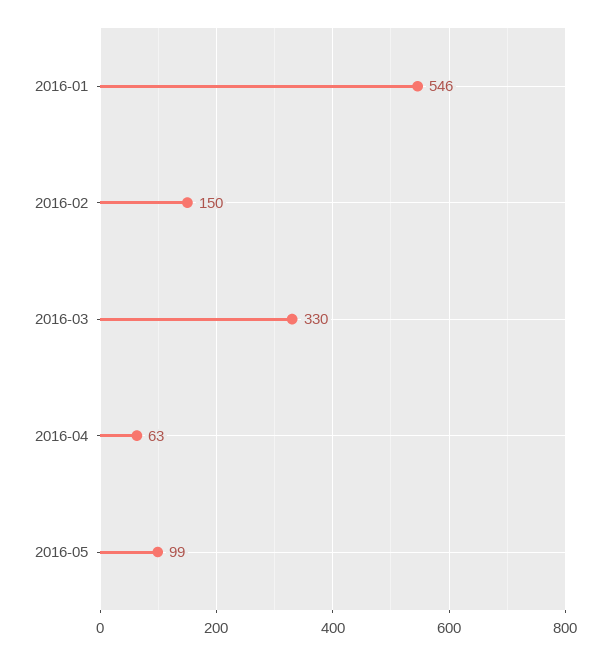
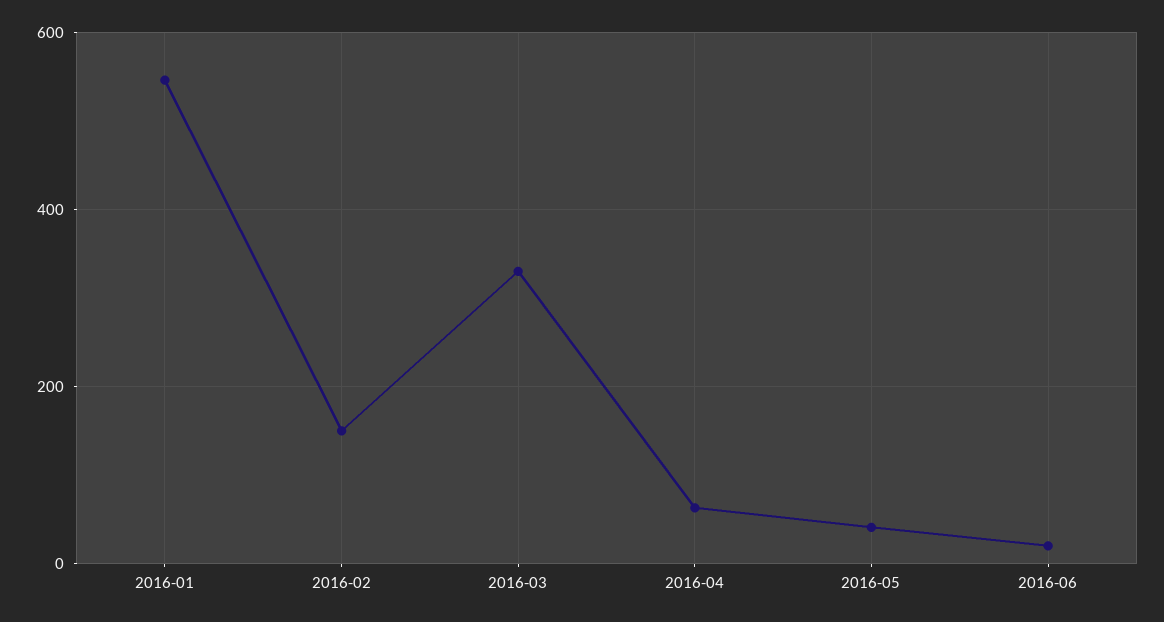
2016-05: 99 -> 40
2016-06: none -> 20

